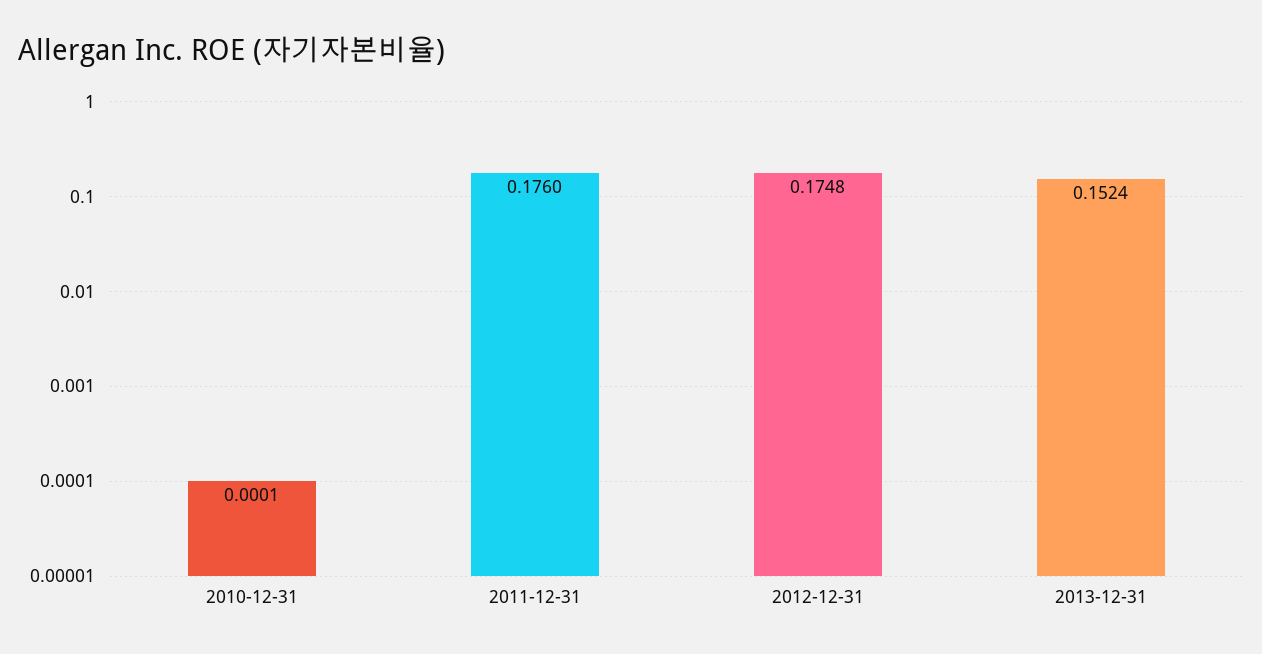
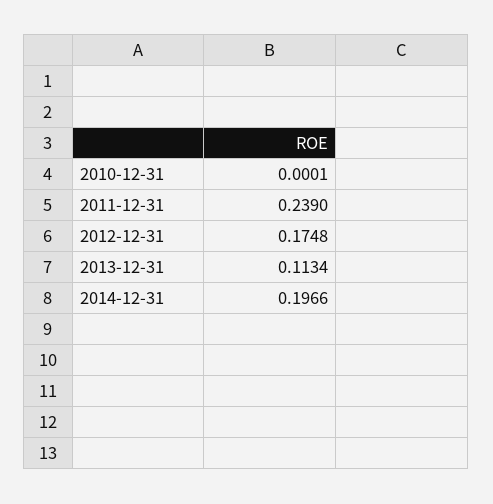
2011-12-31: 0.176 -> 0.239
2013-12-31: 0.1524 -> 0.1134
2014-12-31: none -> 0.1966

